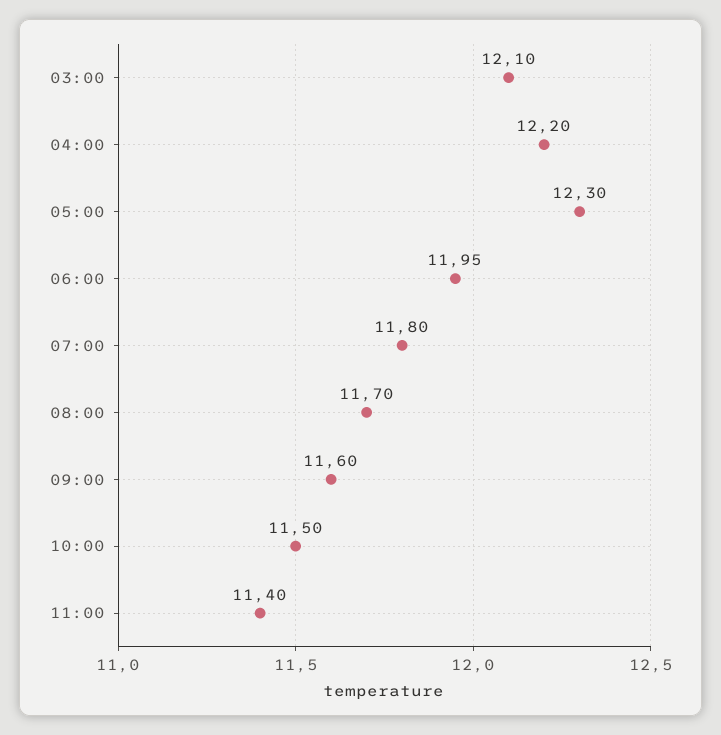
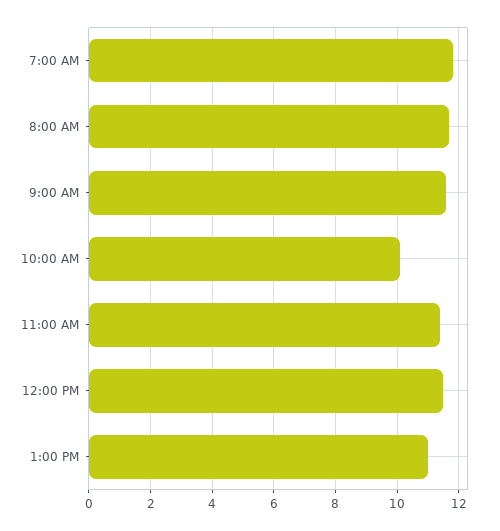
03:00: 12.1 -> none
04:00: 12.2 -> none
05:00: 12.3 -> none
06:00: 11.95 -> none
10:00: 11.5 -> 10
12:00 PM: none -> 11.5
1:00 PM: none -> 11

